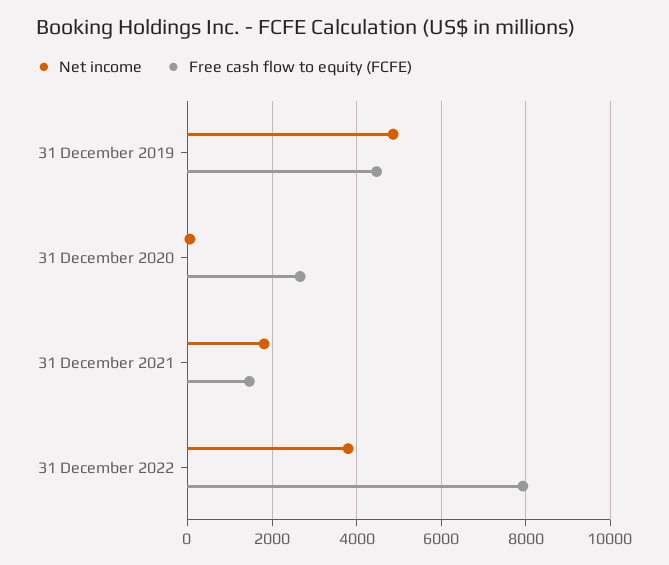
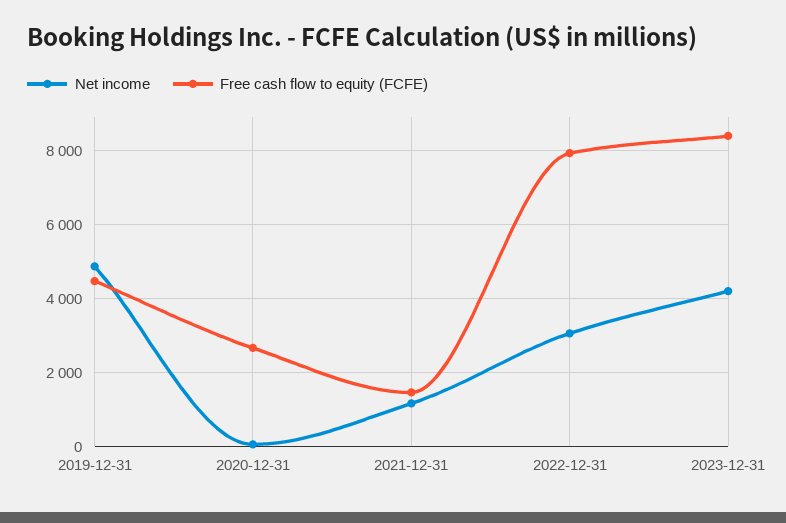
Net income, 31 December 2021: 1800 -> 1200
Net income, 31 December 2022: 3800 -> 3000
Net income, 2023-12-31: none -> 4200
Free cash flow to equity (FCFE), 2023-12-31: none -> 8400

